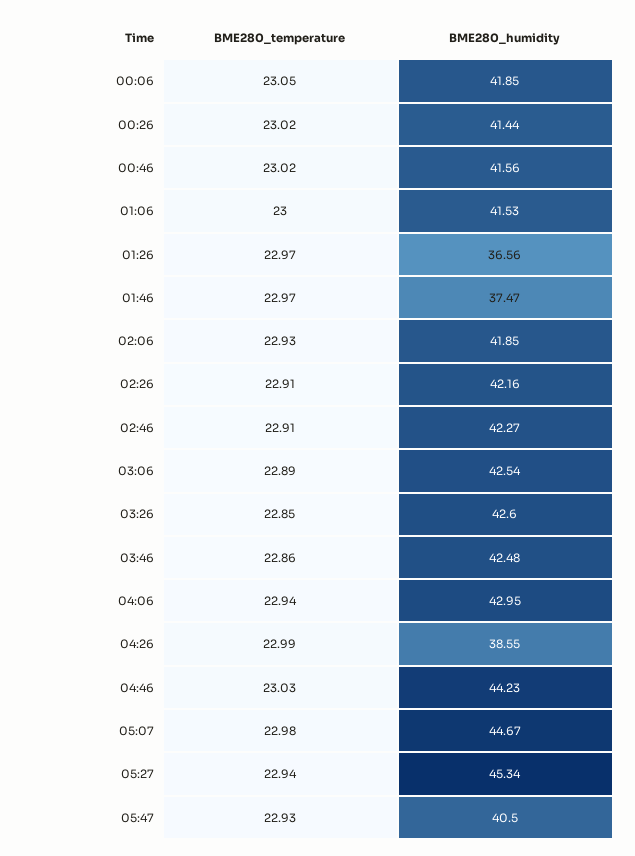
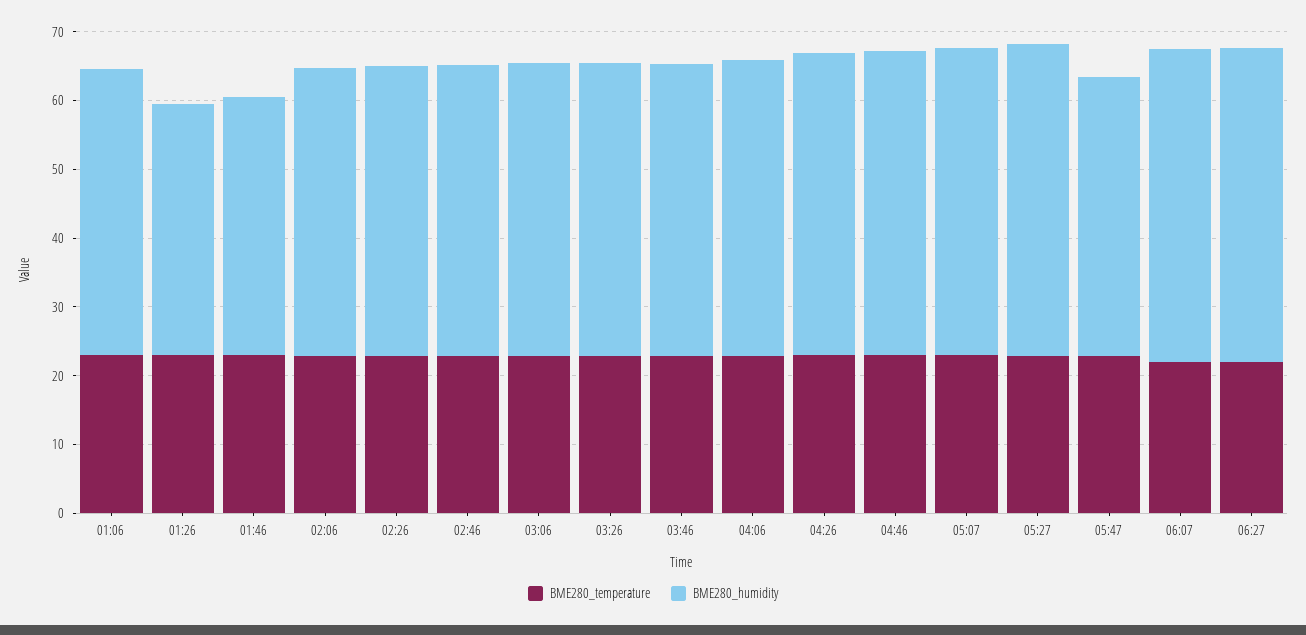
BME280_temperature, 00:06: 23.05 -> none
BME280_humidity, 00:06: 41.85 -> none
BME280_temperature, 00:26: 23.02 -> none
BME280_humidity, 00:26: 41.44 -> none
BME280_temperature, 00:46: 23.02 -> none
BME280_humidity, 00:46: 41.56 -> none
BME280_humidity, 04:26: 38.55 -> 44
BME280_temperature, 06:07: none -> 22
BME280_humidity, 06:07: none -> 46
BME280_temperature, 06:27: none -> 22
BME280_humidity, 06:27: none -> 46

